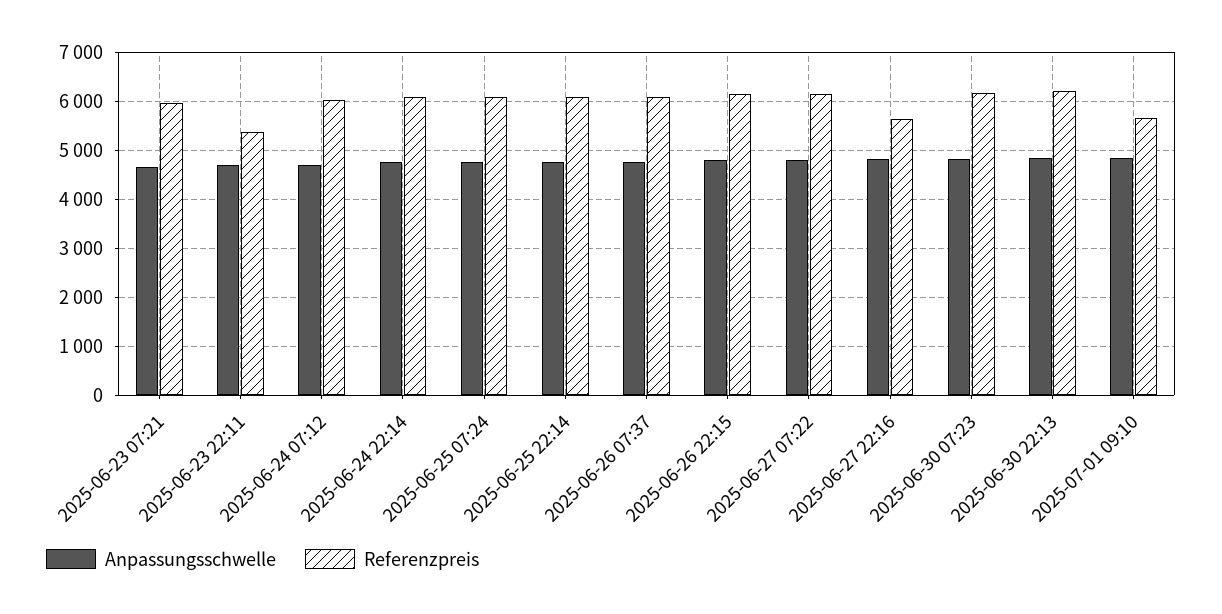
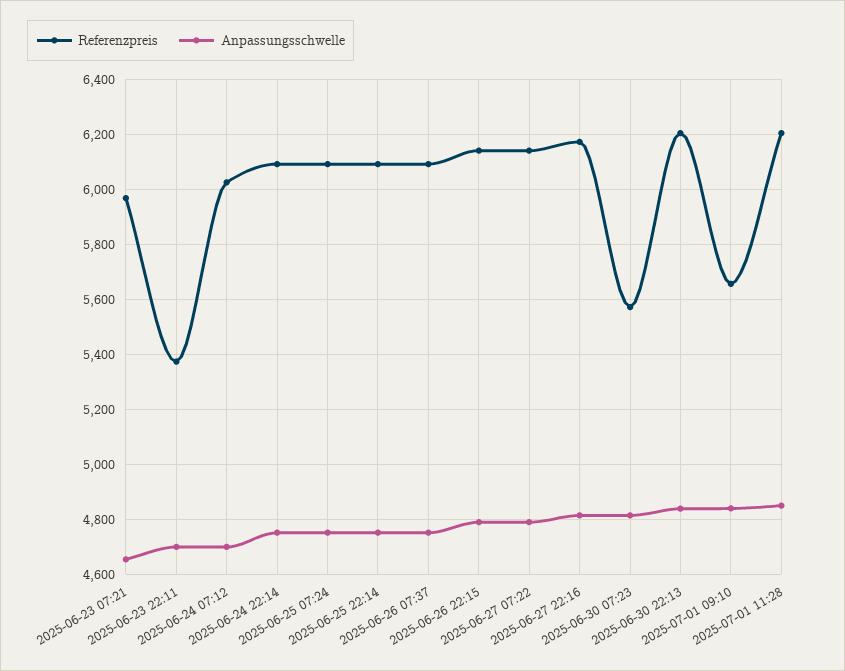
Referenzpreis, 2025-06-27 22:16: 5600 -> 6175
Referenzpreis, 2025-06-30 07:23: 6200 -> 5575
Referenzpreis, 2025-07-01 11:28: none -> 6200
Anpassungsschwelle, 2025-07-01 11:28: none -> 4850

